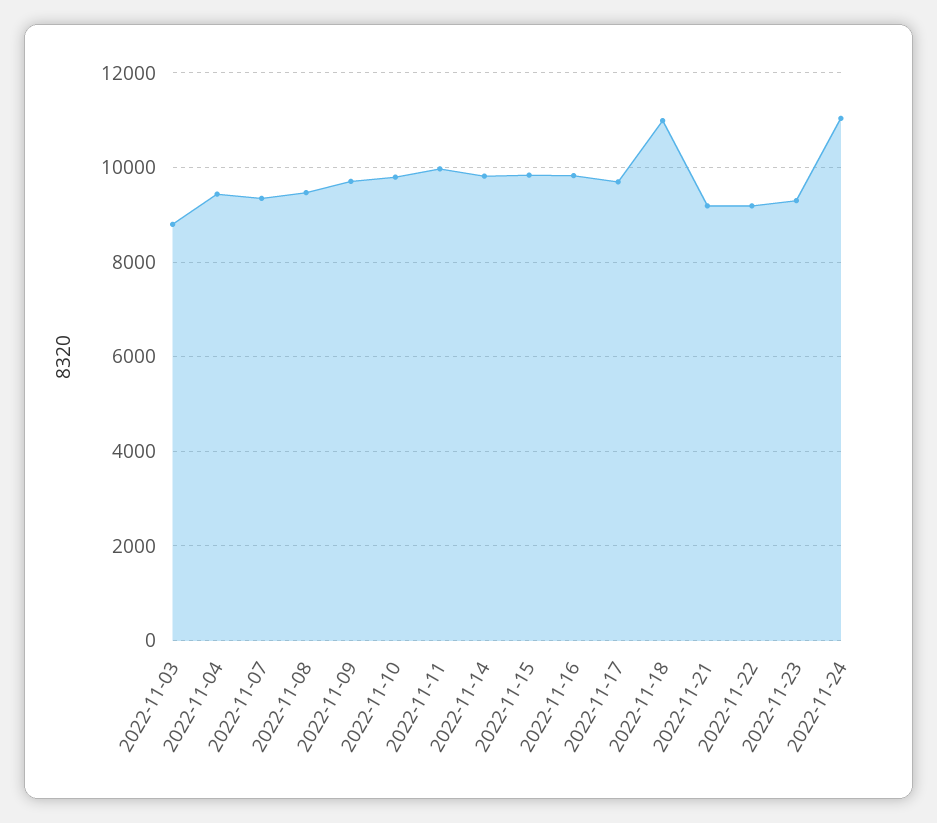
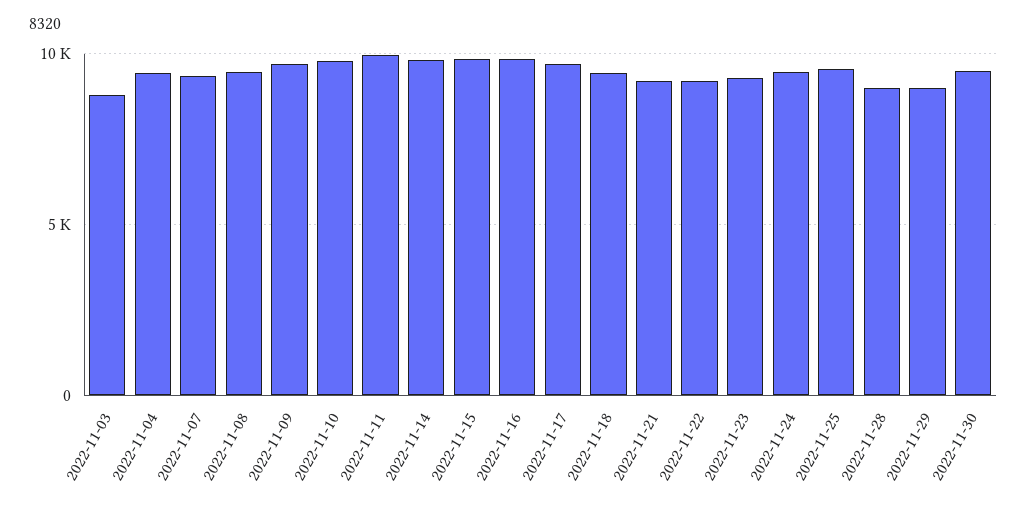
2022-11-18: 11000 -> 9500
2022-11-24: 11000 -> 9500
2022-11-25: none -> 9500
2022-11-28: none -> 9000
2022-11-29: none -> 9000
2022-11-30: none -> 9500

